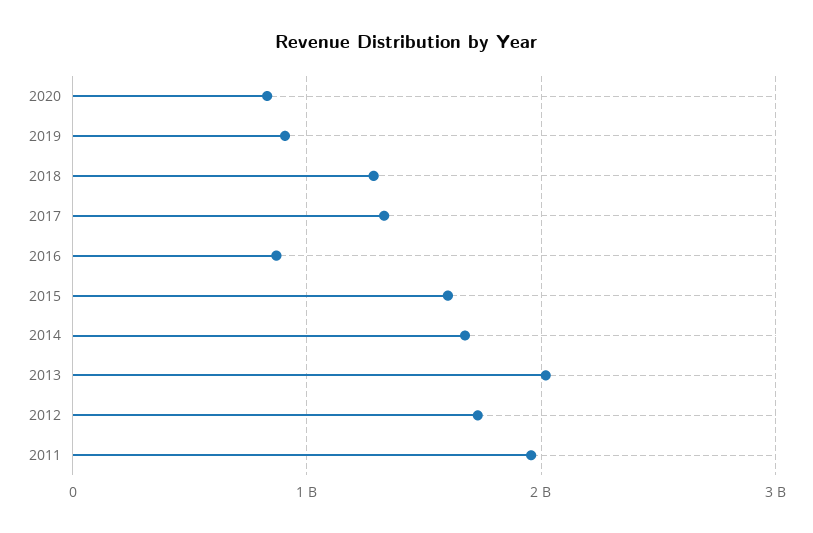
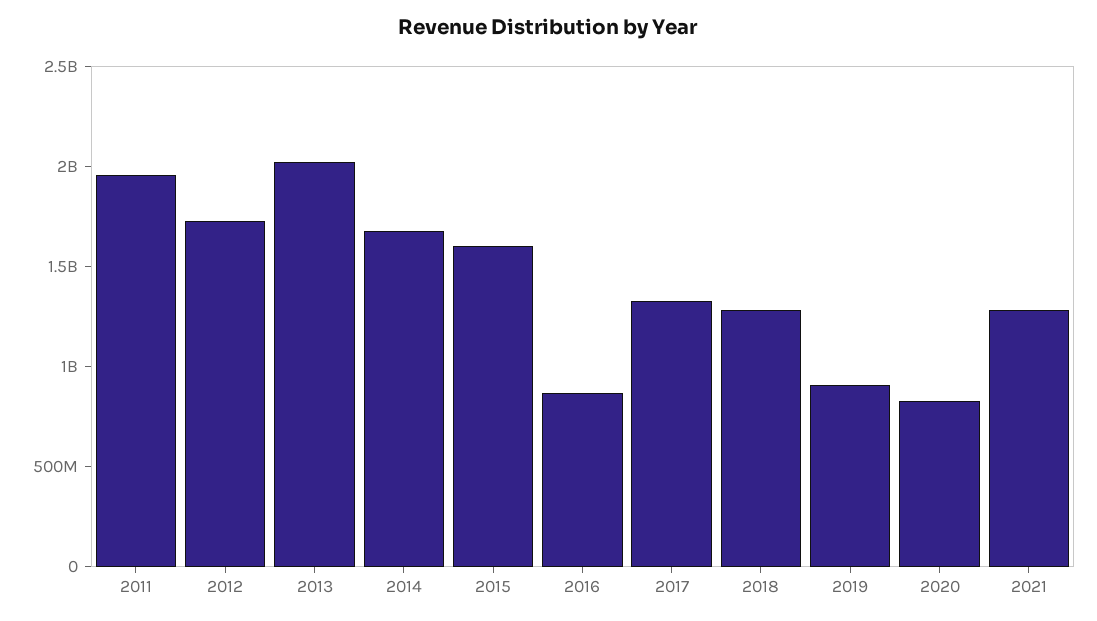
2021: none -> 1300000000

